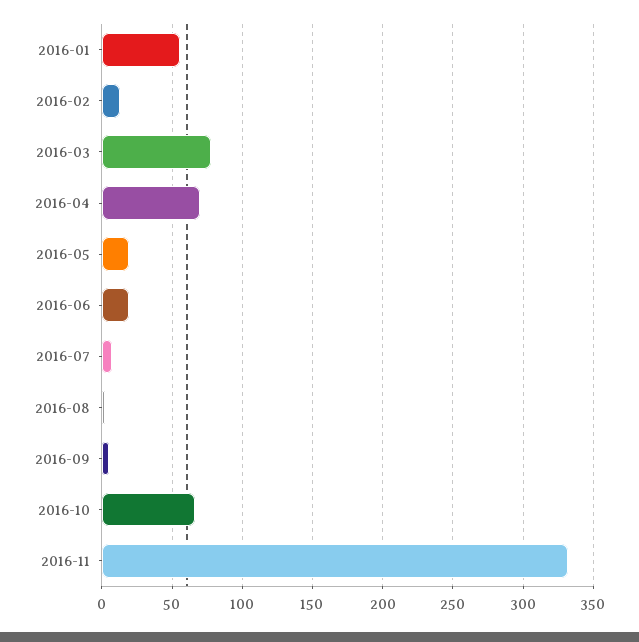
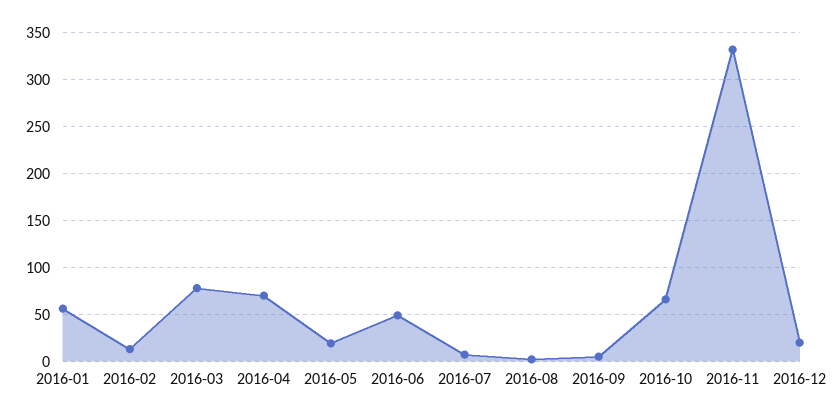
2016-06: 20 -> 50
2016-12: none -> 20

